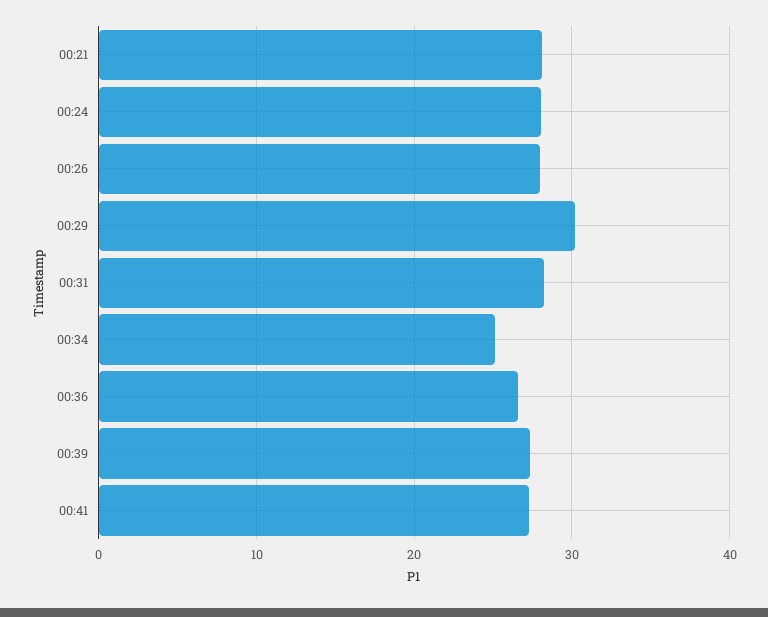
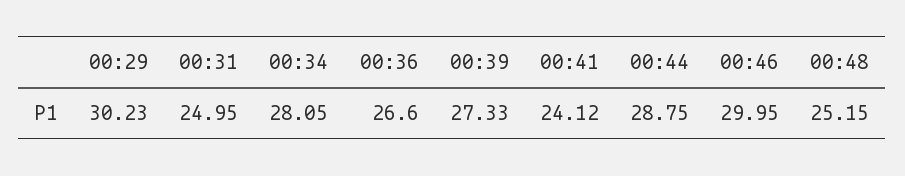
00:21: 28 -> none
00:24: 28 -> none
00:26: 28 -> none
00:31: 28 -> 24.95
00:34: 25 -> 28.05
00:41: 27 -> 24.12
00:44: none -> 28.75
00:46: none -> 29.95
00:48: none -> 25.15

